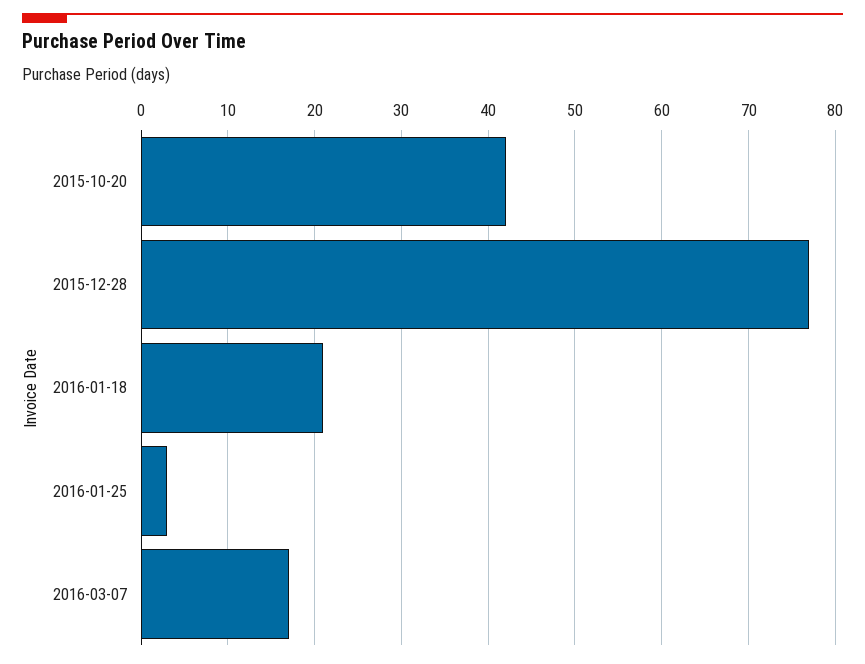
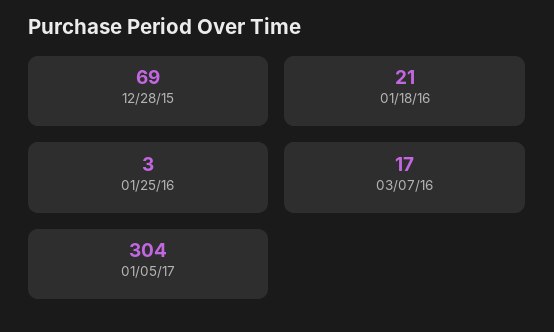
2015-10-20: 42 -> none
2015-12-28: 77 -> 69
01/05/17: none -> 304

